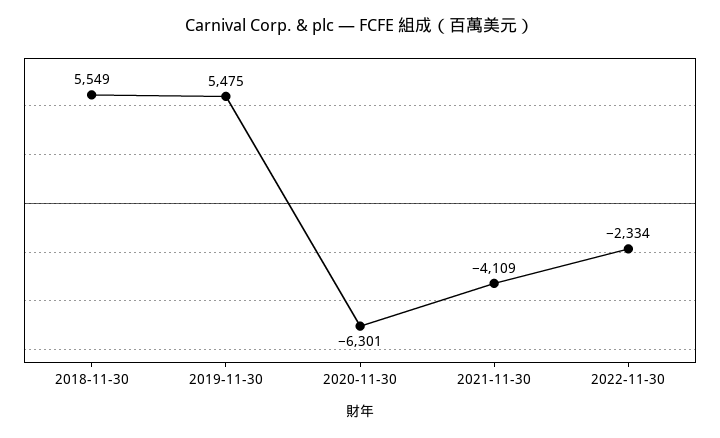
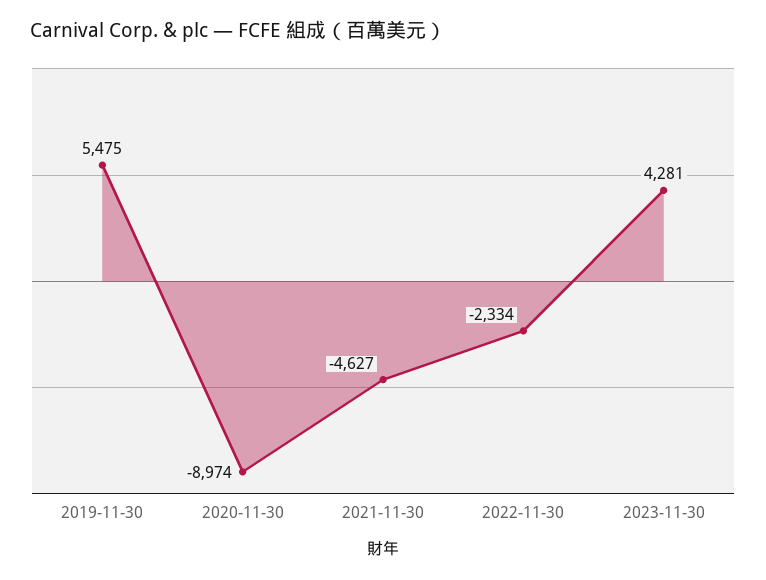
2018-11-30: 5549 -> none
2020-11-30: -6301 -> -8974
2021-11-30: -4109 -> -4627
2023-11-30: none -> 4281

